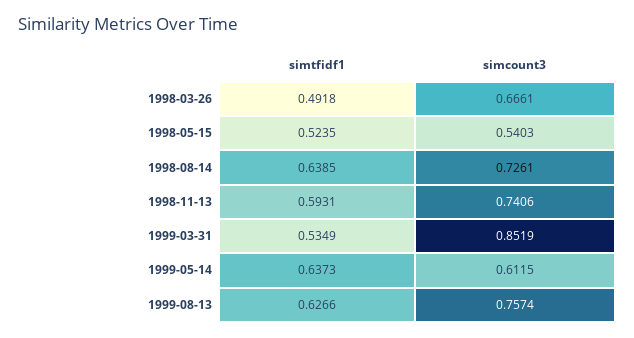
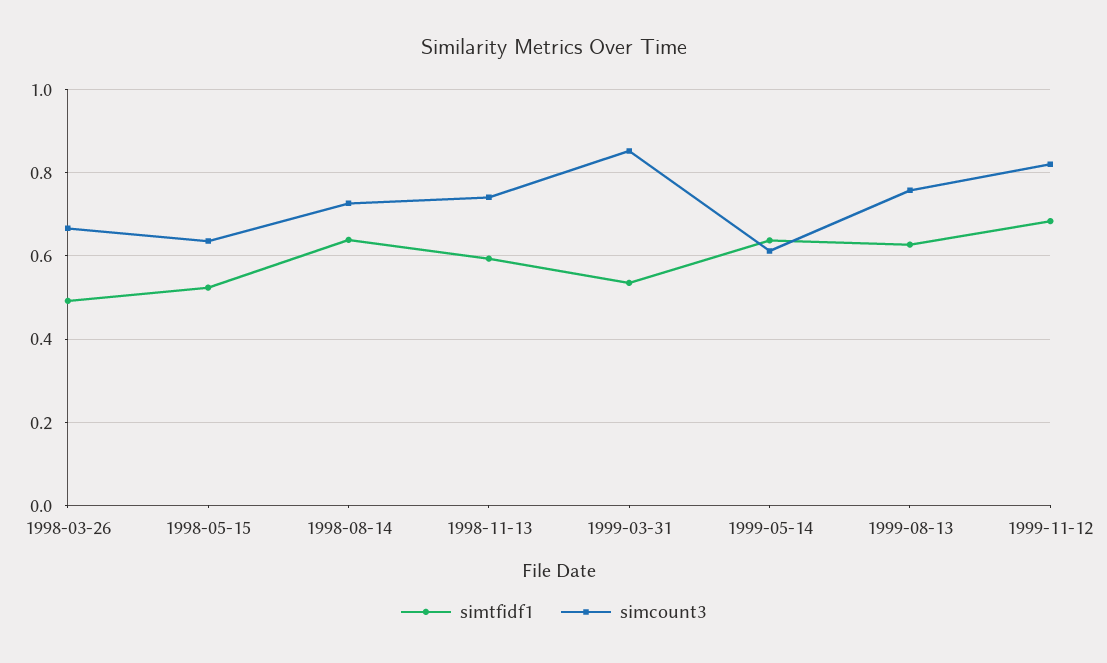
simcount3, 1998-05-15: 0.5403 -> 0.64
simtfidf1, 1999-11-12: none -> 0.68
simcount3, 1999-11-12: none -> 0.82

